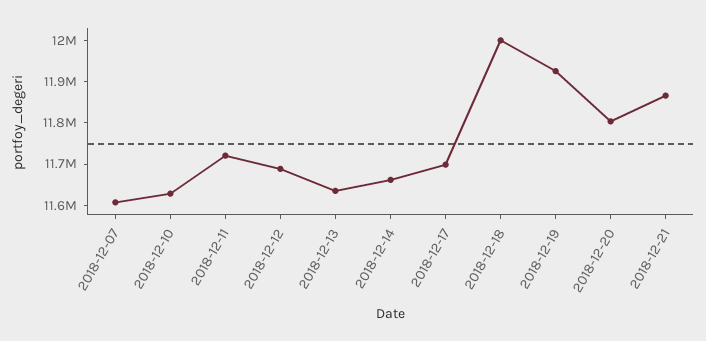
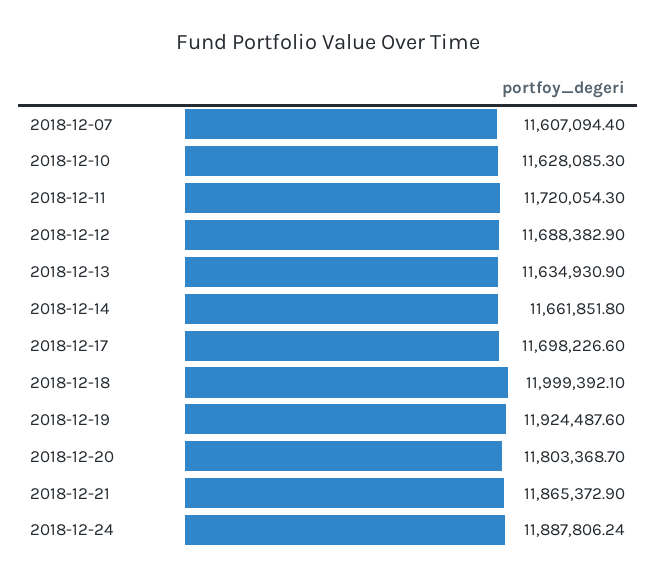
2018-12-24: none -> 11887806.24

